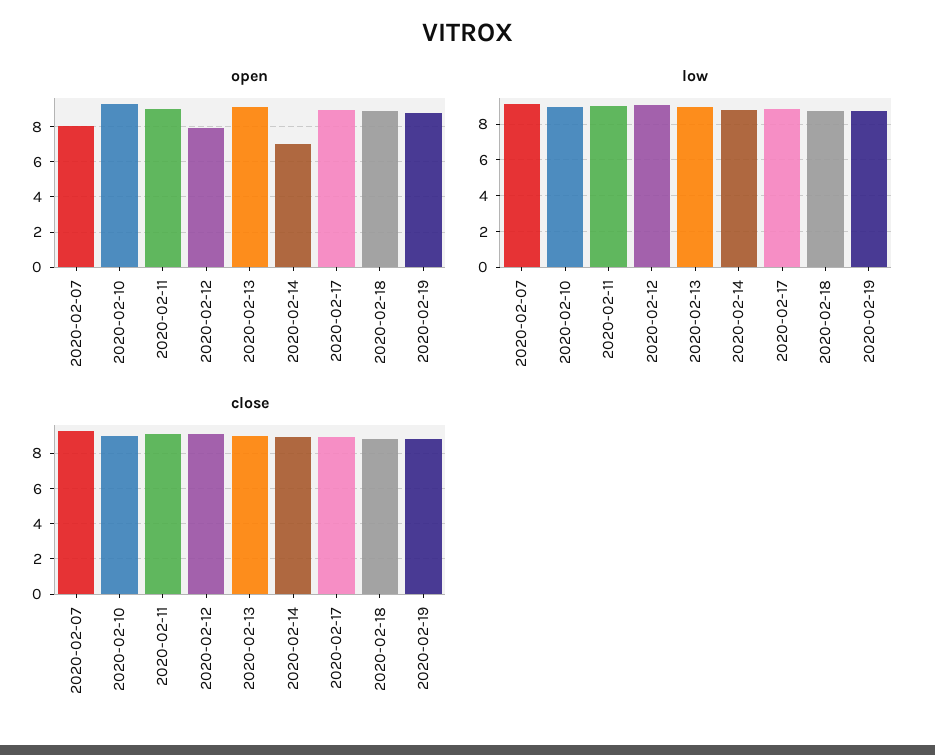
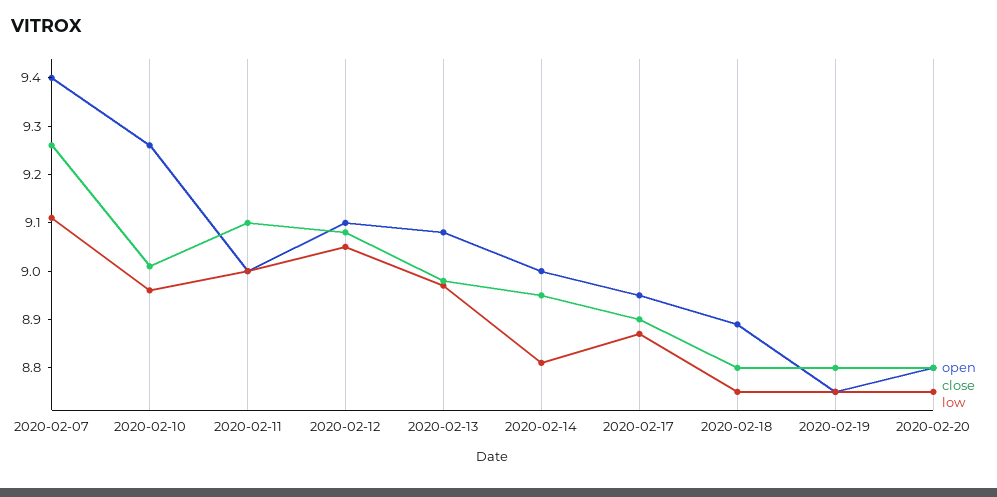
open, 2020-02-07: 8 -> 9.4
open, 2020-02-12: 8 -> 9.1
open, 2020-02-14: 7 -> 9
open, 2020-02-20: none -> 8.8
close, 2020-02-20: none -> 8.8
low, 2020-02-20: none -> 8.75

